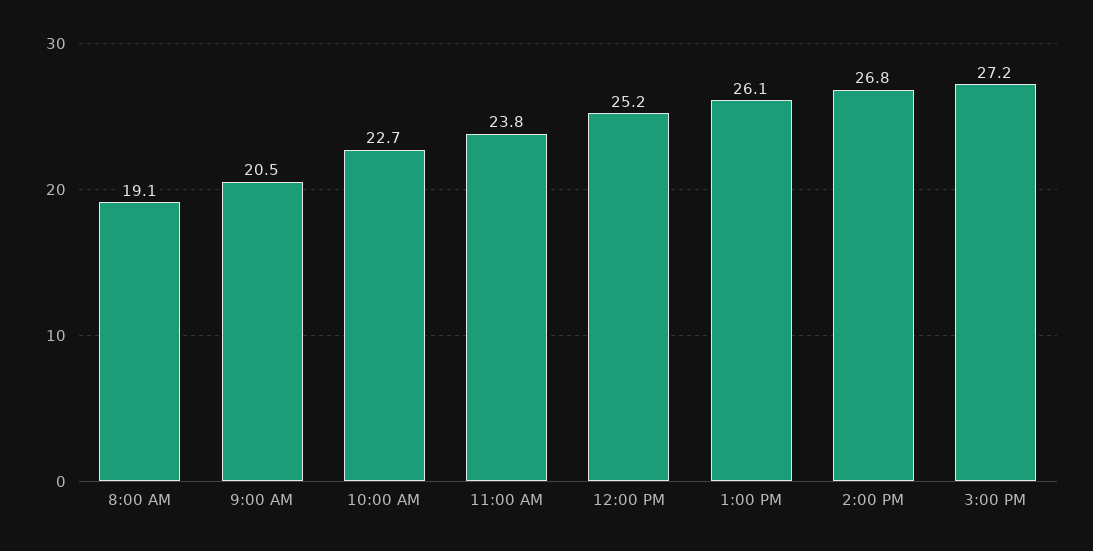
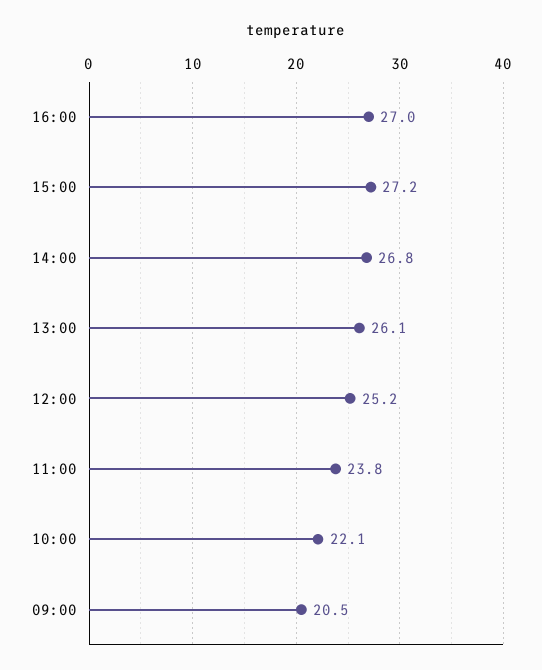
8:00 AM: 19.1 -> none
10:00 AM: 22.7 -> 22.1
16:00: none -> 27

